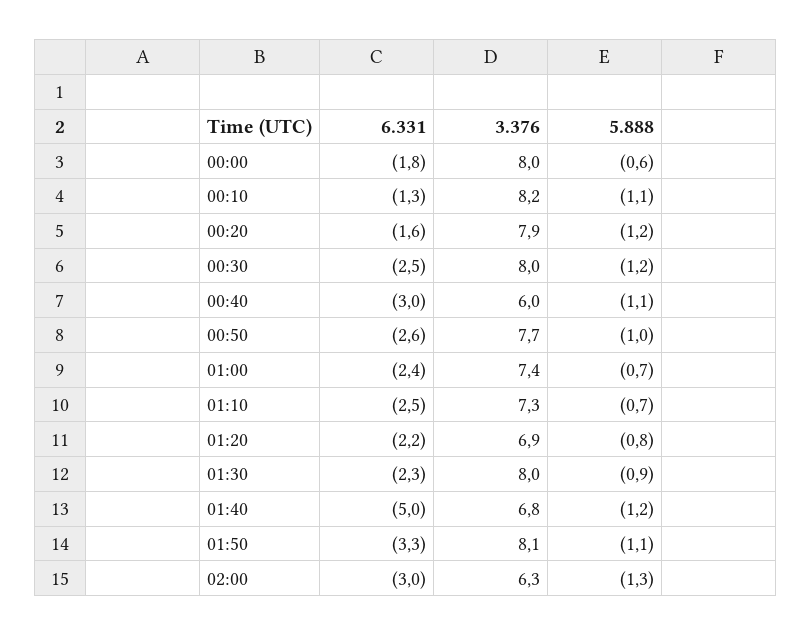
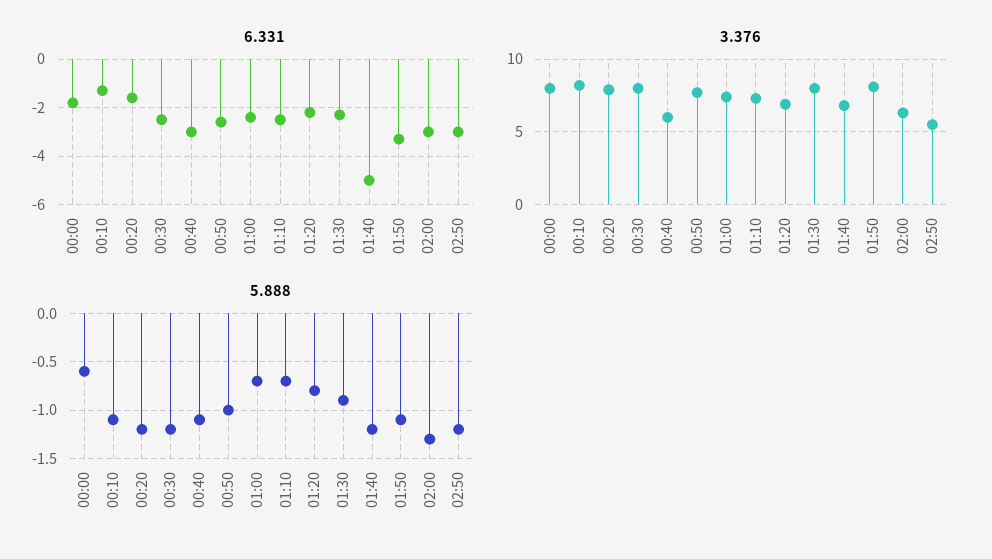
6.331, 02:50: none -> -3
3.376, 02:50: none -> 5.5
5.888, 02:50: none -> -1.2

